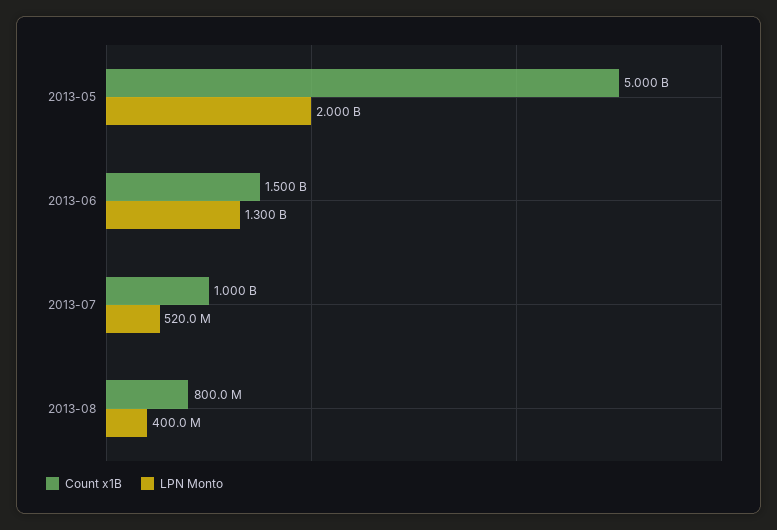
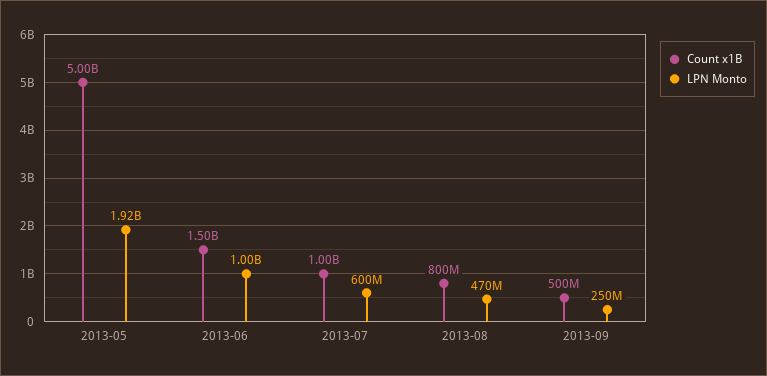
LPN Monto, 2013-05: 2000000000 -> 1920000000
LPN Monto, 2013-06: 1300000000 -> 1000000000
LPN Monto, 2013-07: 520000000 -> 600000000
LPN Monto, 2013-08: 400000000 -> 470000000
Count x1B, 2013-09: none -> 500000000
LPN Monto, 2013-09: none -> 250000000

